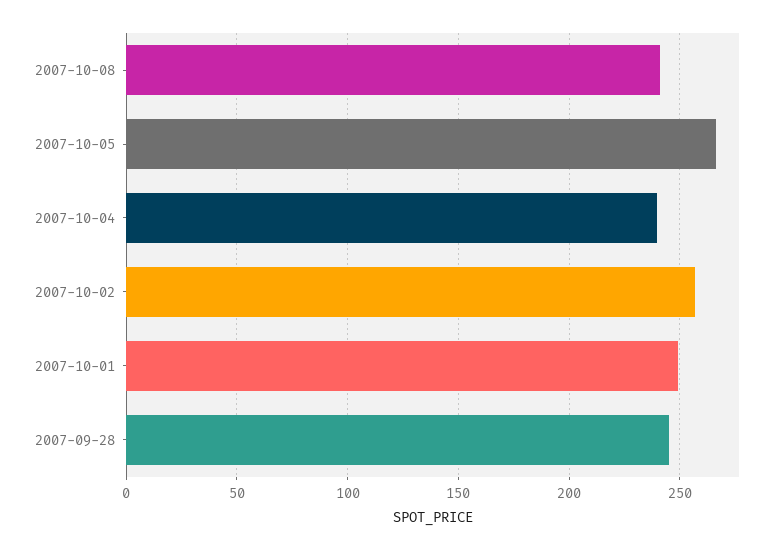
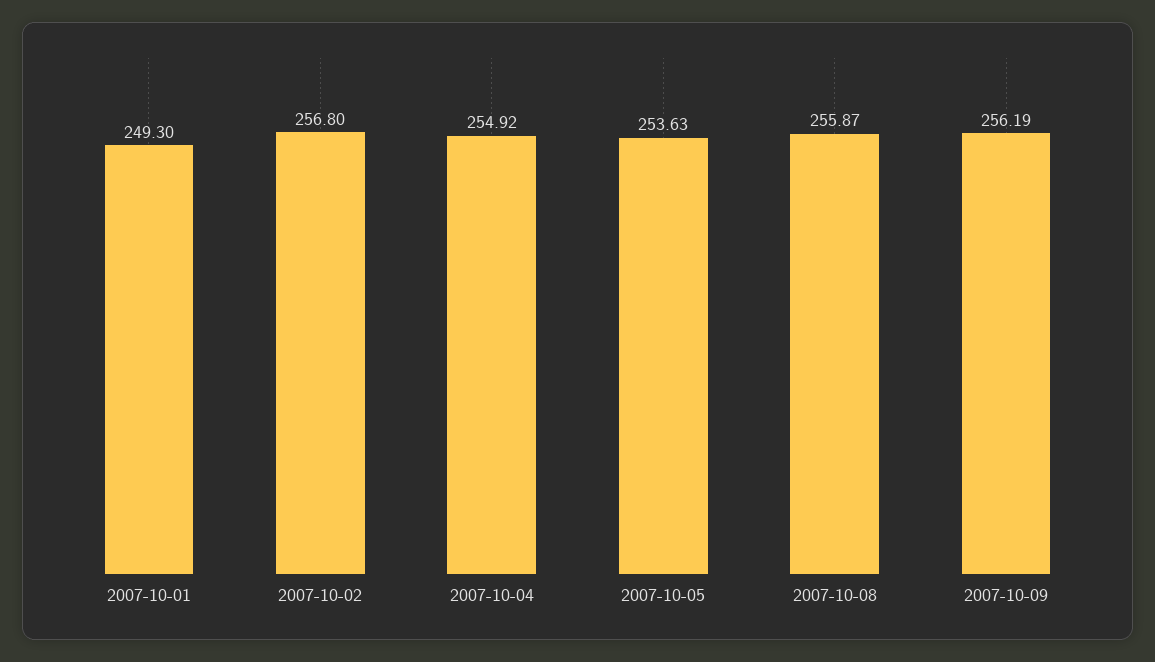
2007-10-08: 240 -> 255.87
2007-10-05: 265 -> 253.63
2007-10-04: 240 -> 254.92
2007-09-28: 245 -> none
2007-10-09: none -> 256.19

